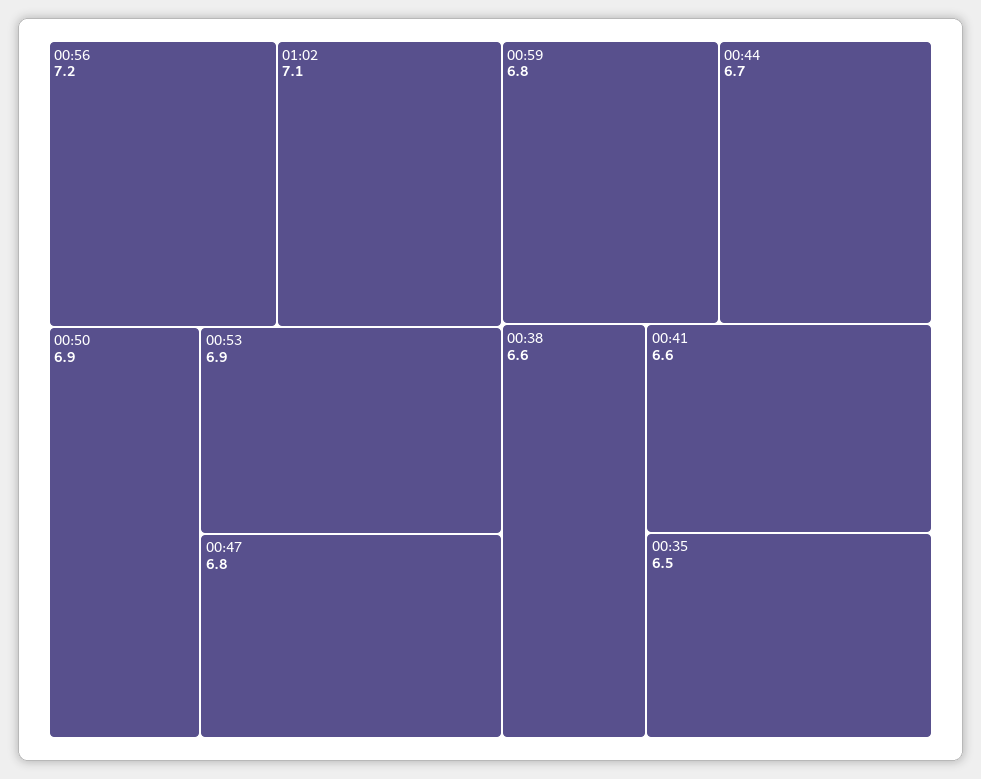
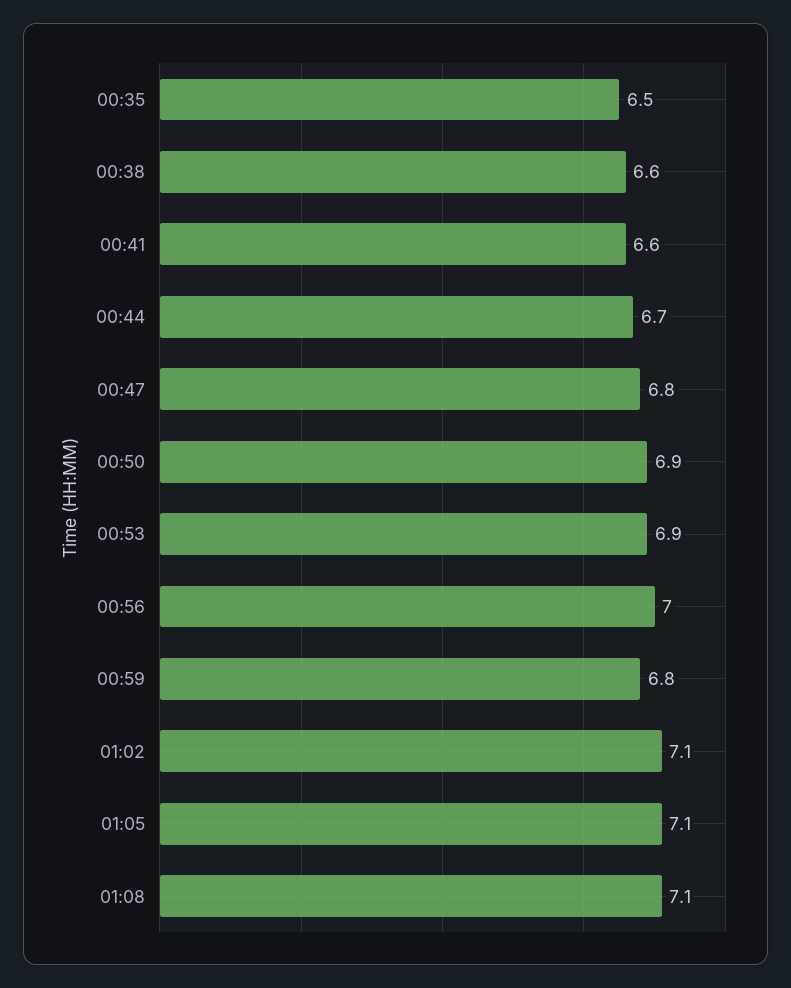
00:56: 7.2 -> 7
01:05: none -> 7.1
01:08: none -> 7.1

